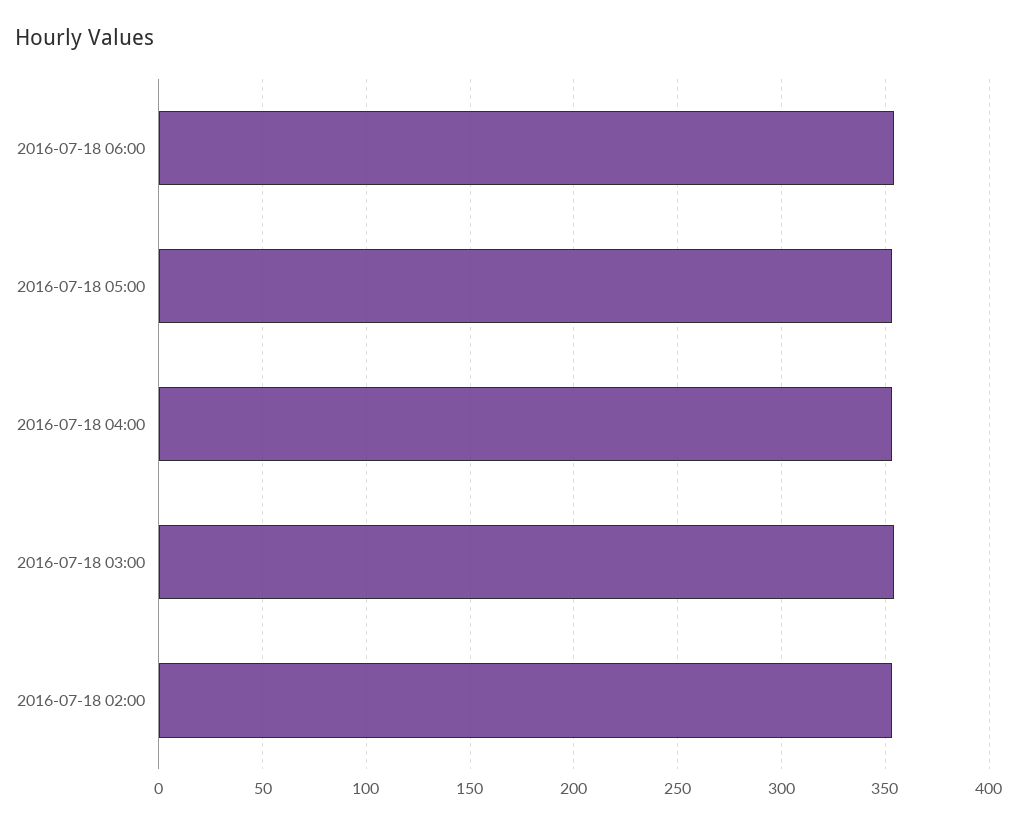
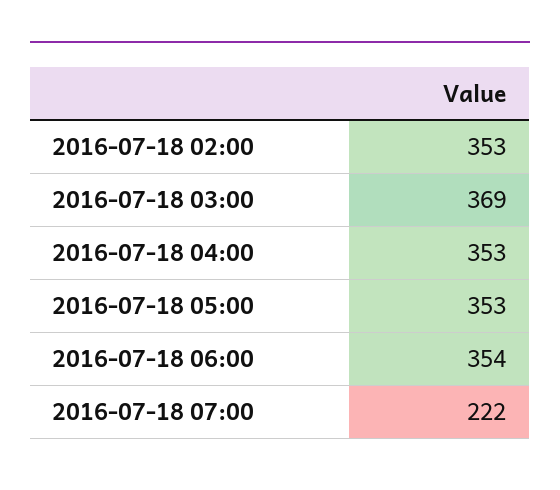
2016-07-18 03:00: 355 -> 369
2016-07-18 07:00: none -> 222

